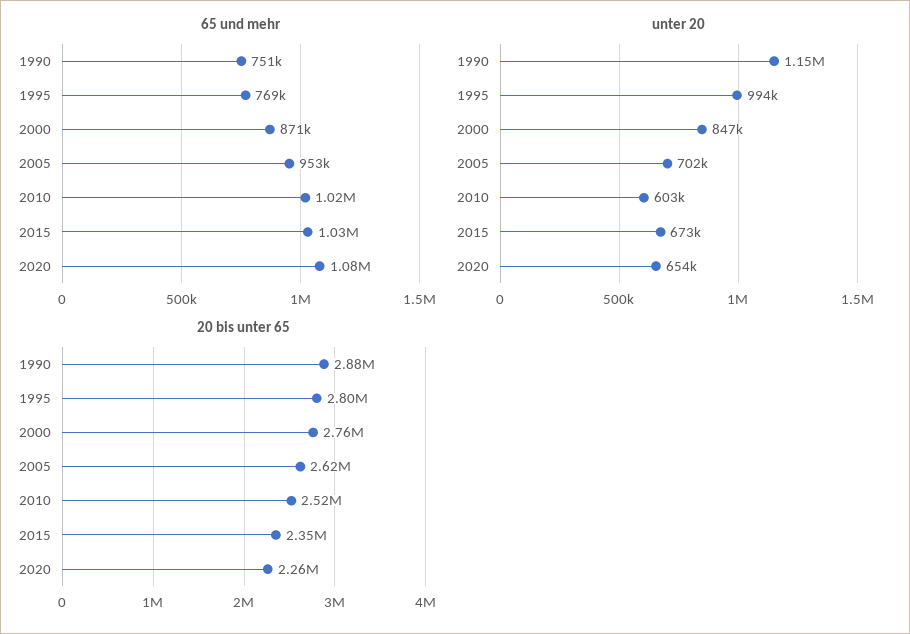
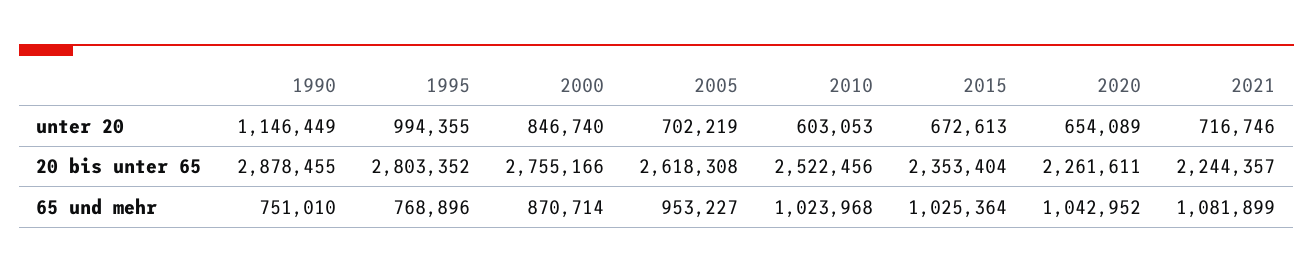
65 und mehr, 2020: 1080000 -> 1042952
unter 20, 2021: none -> 716746
20 bis unter 65, 2021: none -> 2244357
65 und mehr, 2021: none -> 1081899

